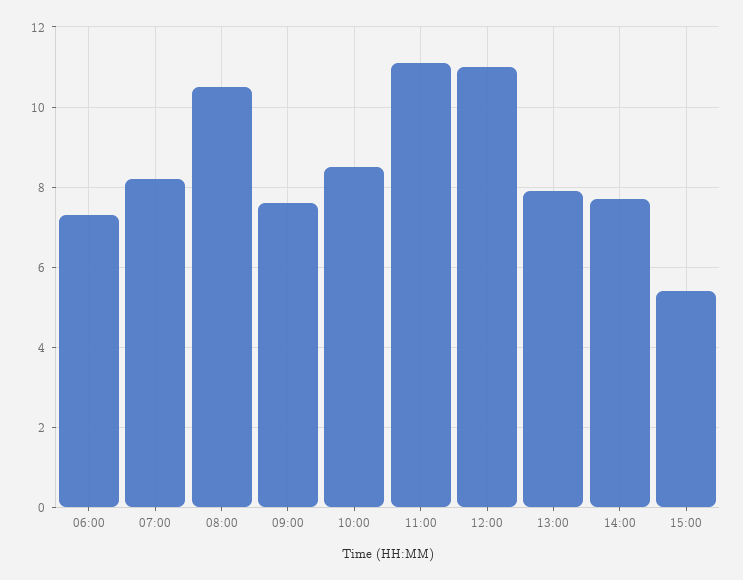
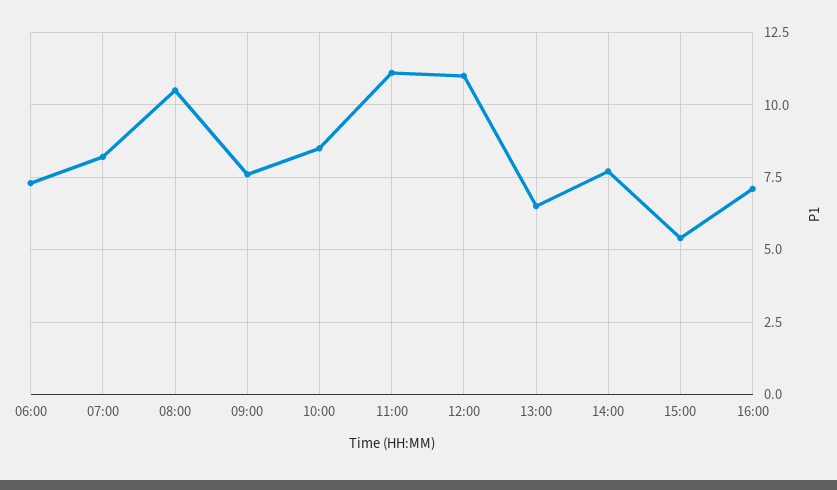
13:00: 8 -> 6.5
16:00: none -> 7

